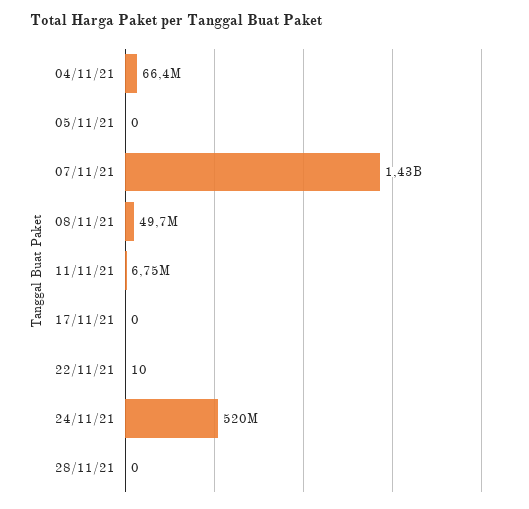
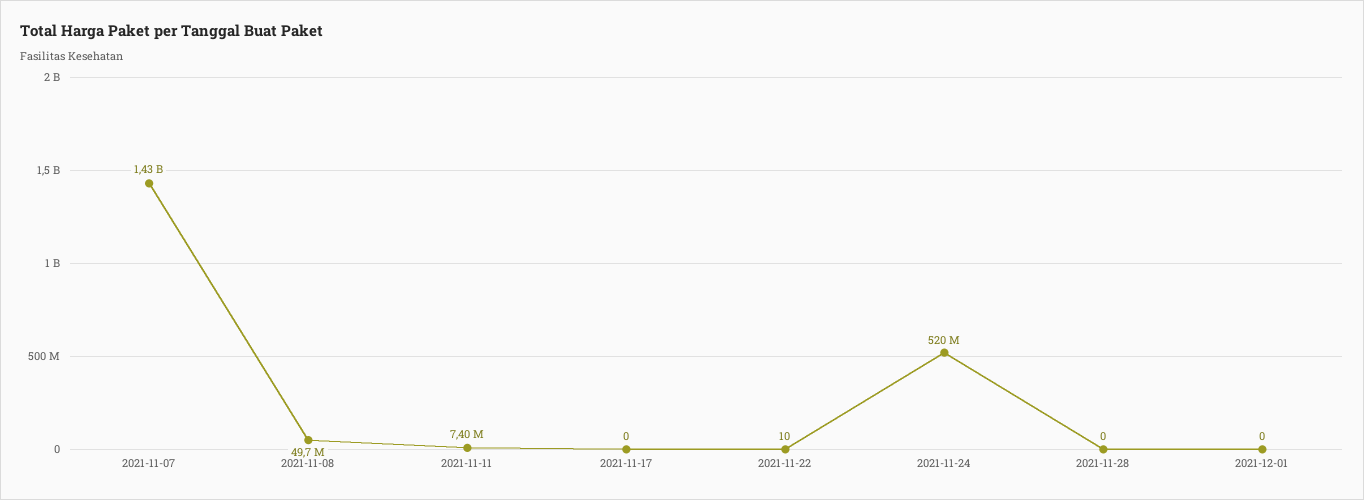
04/11/21: 66400000 -> none
05/11/21: 0 -> none
11/11/21: 6750000 -> 7400000
2021-12-01: none -> 0

